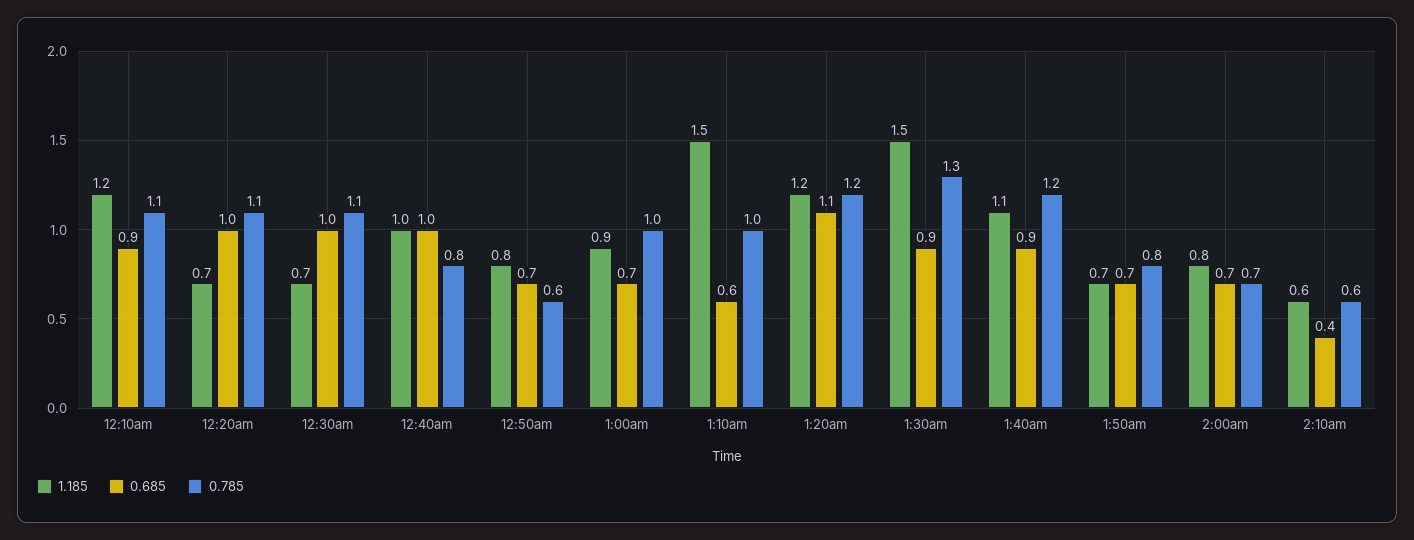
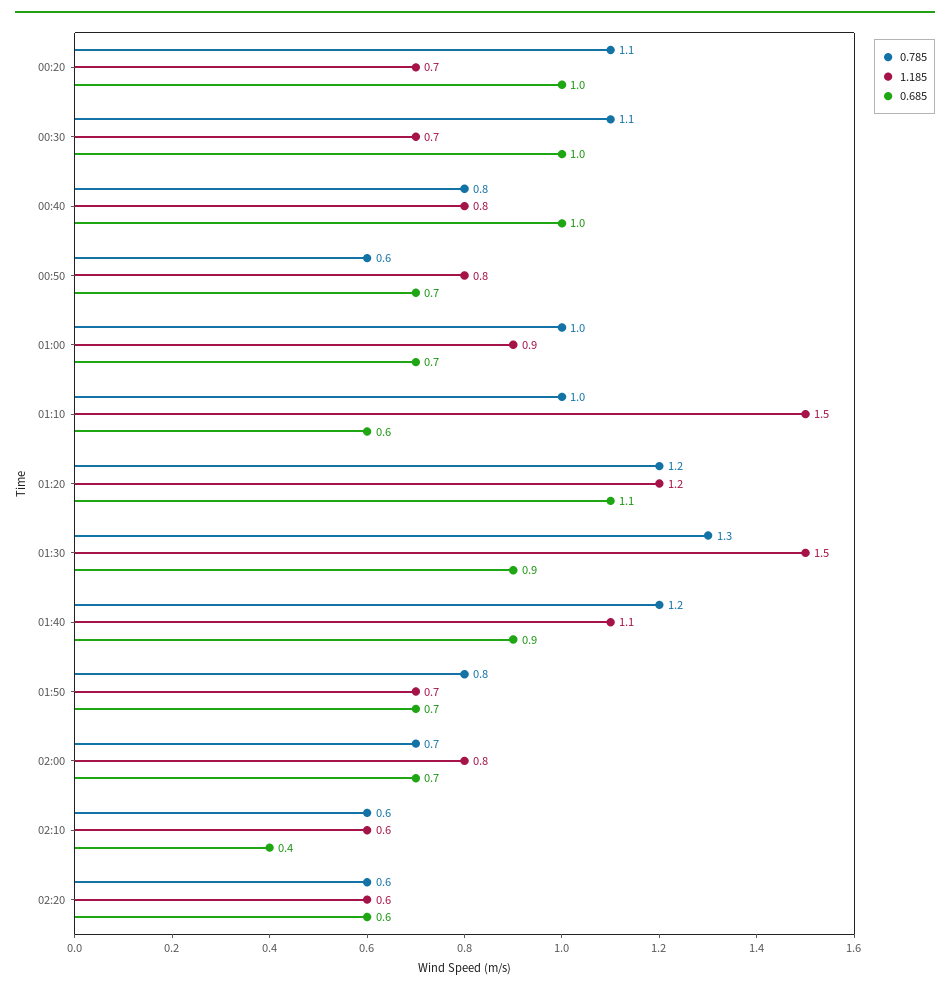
1.185, 12:10am: 1.2 -> none
0.685, 12:10am: 0.9 -> none
0.785, 12:10am: 1.1 -> none
1.185, 12:40am: 1 -> 0.8
0.785, 02:20: none -> 0.6
1.185, 02:20: none -> 0.6
0.685, 02:20: none -> 0.6

